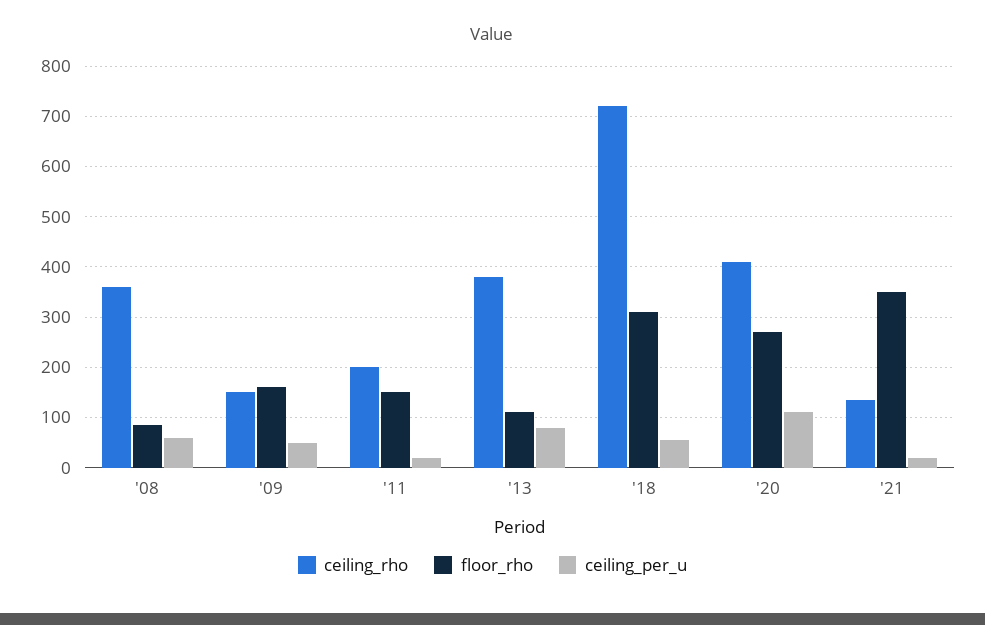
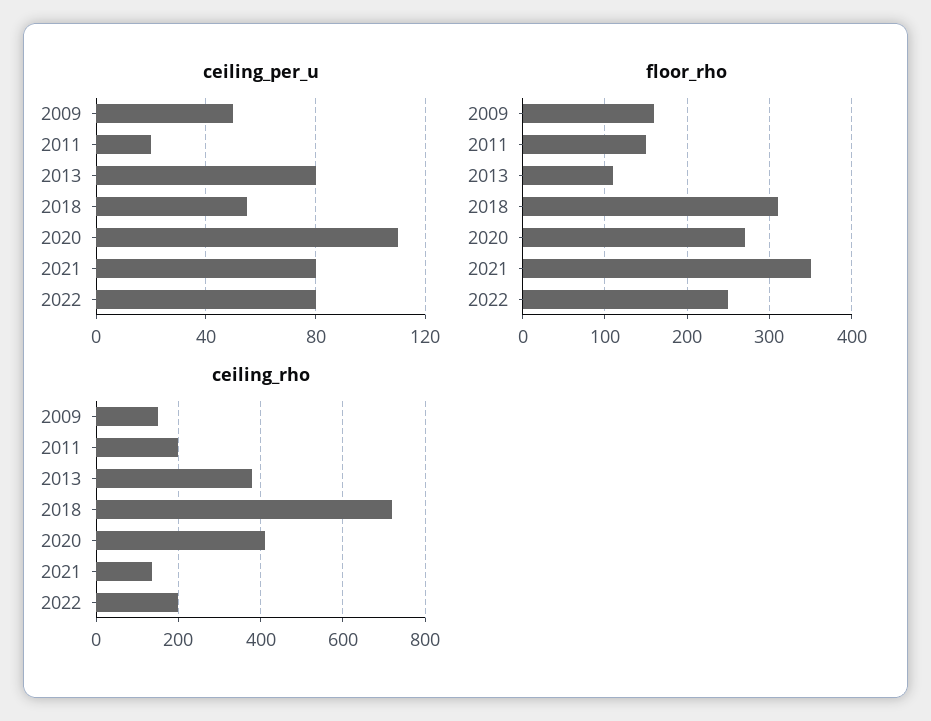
ceiling_rho, '08: 360 -> none
floor_rho, '08: 80 -> none
ceiling_per_u, '08: 60 -> none
ceiling_per_u, '21: 20 -> 80
ceiling_per_u, 2022: none -> 80
floor_rho, 2022: none -> 250
ceiling_rho, 2022: none -> 200

